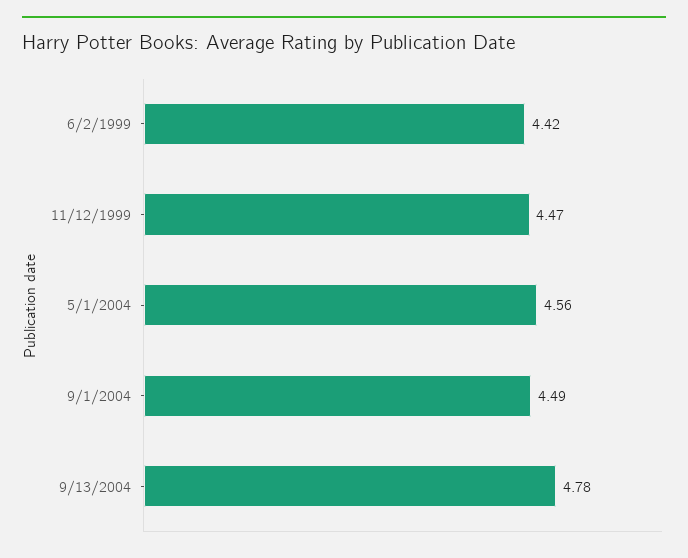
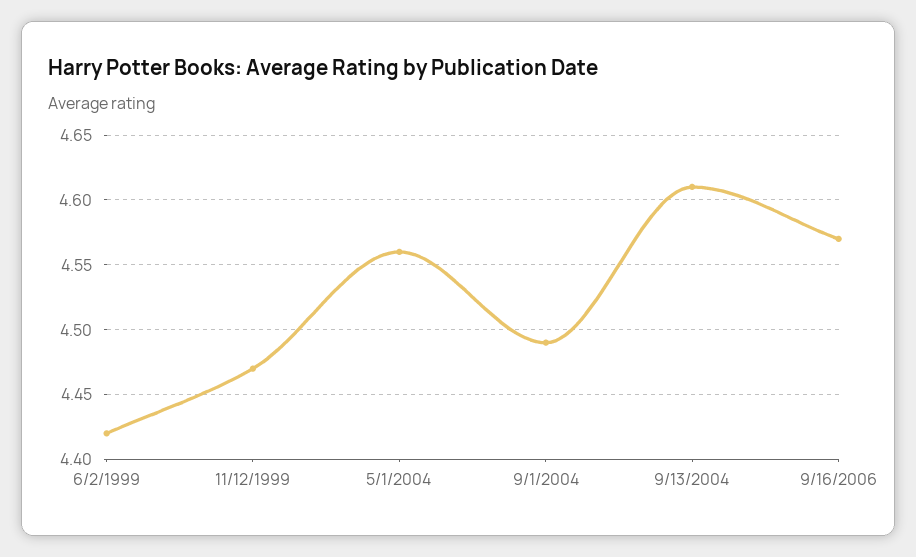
9/13/2004: 4.78 -> 4.61
9/16/2006: none -> 4.57

